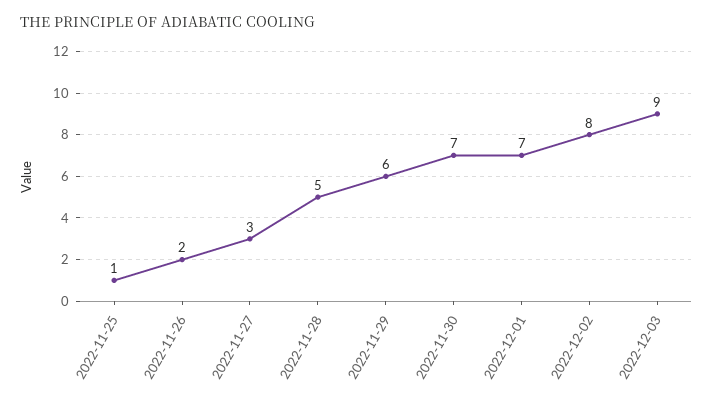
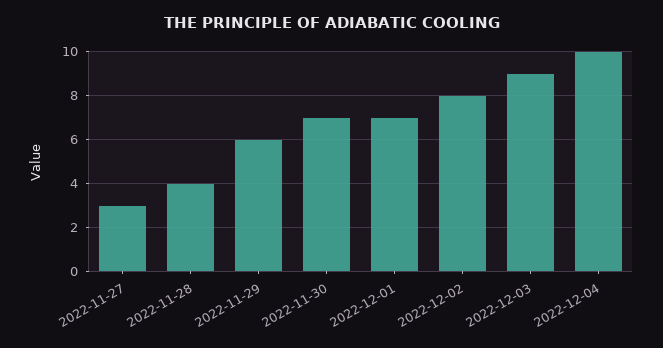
2022-11-25: 1 -> none
2022-11-26: 2 -> none
2022-11-28: 5 -> 4
2022-12-04: none -> 10

